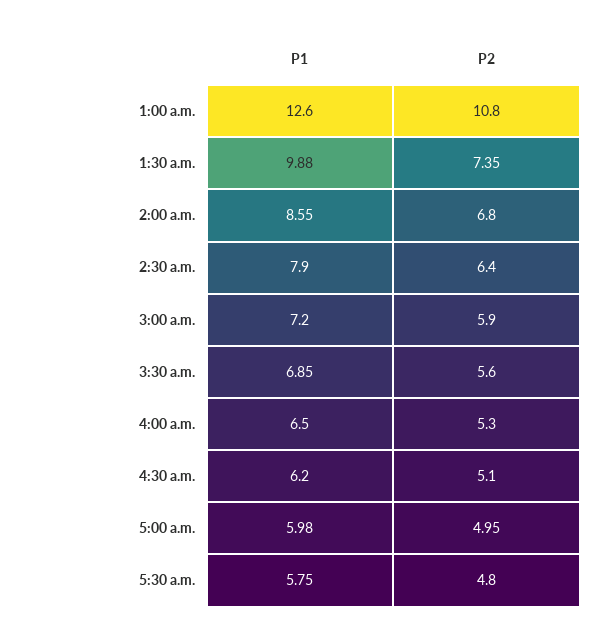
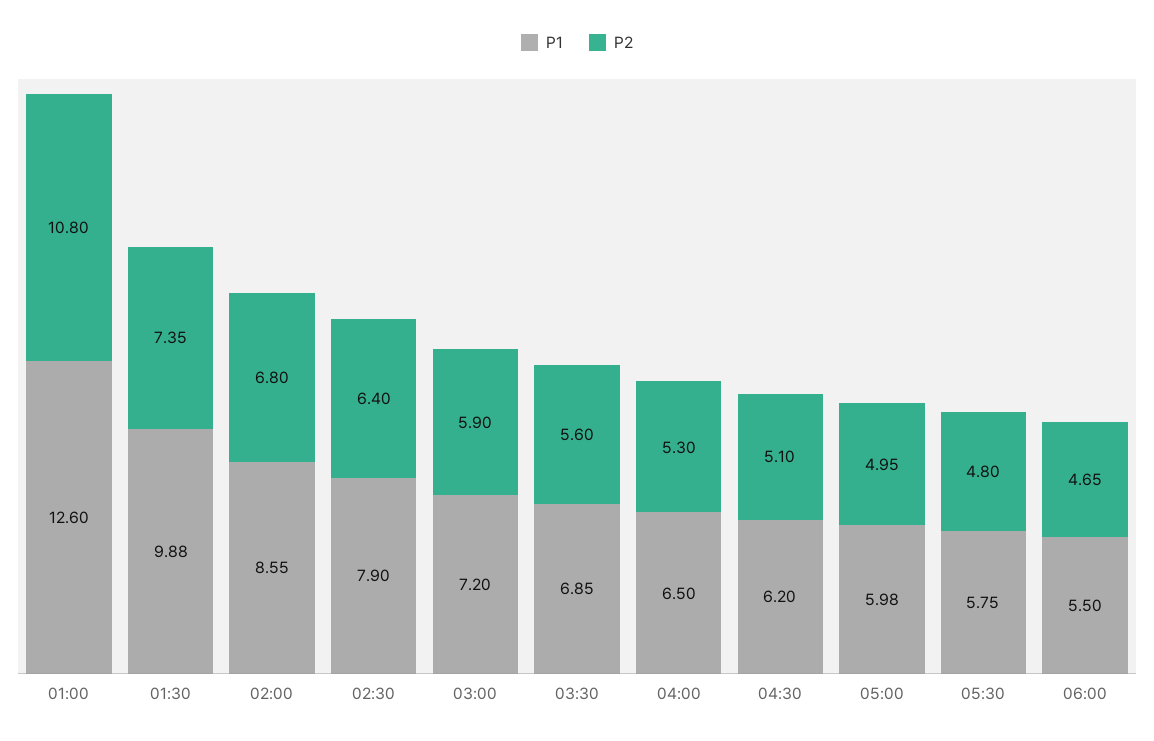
P1, 06:00: none -> 5.5
P2, 06:00: none -> 4.65

